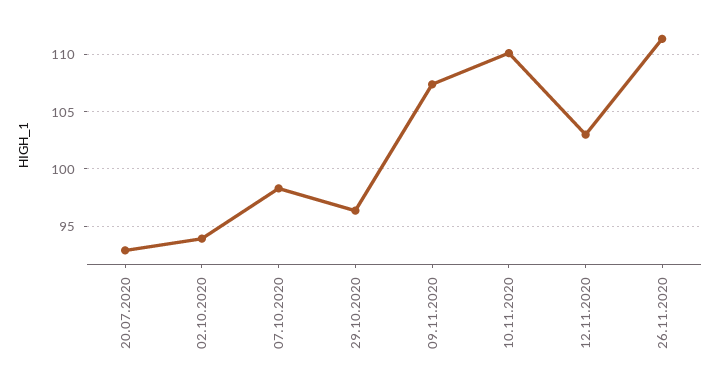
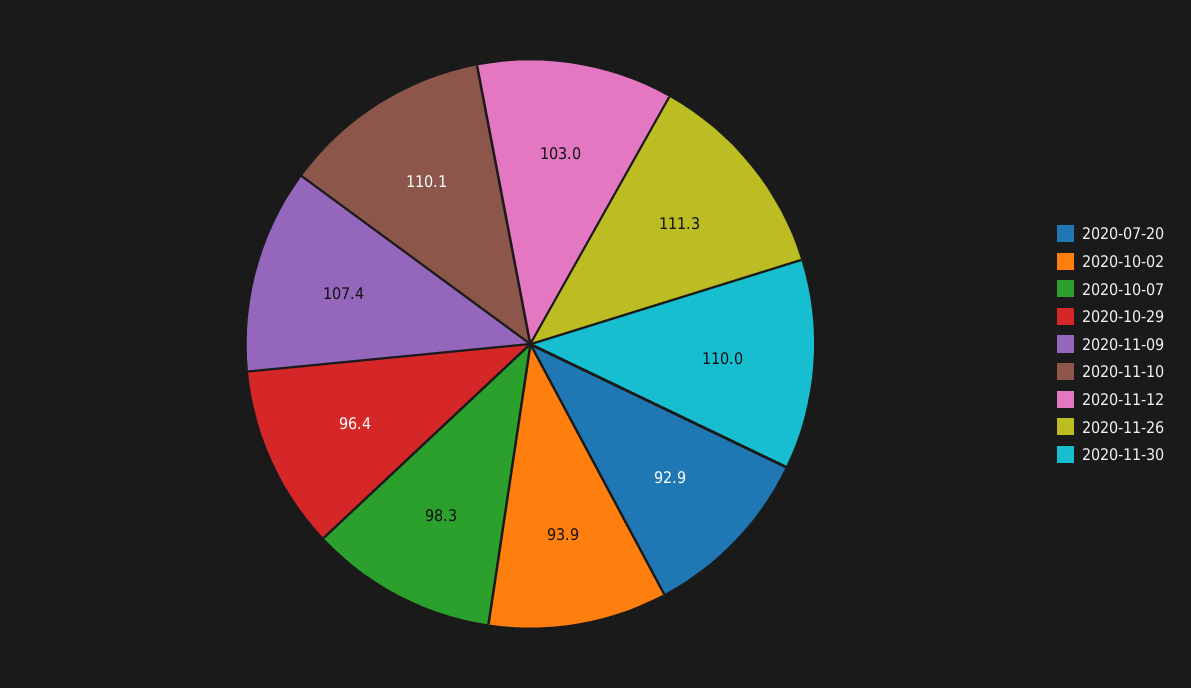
2020-11-30: none -> 110

